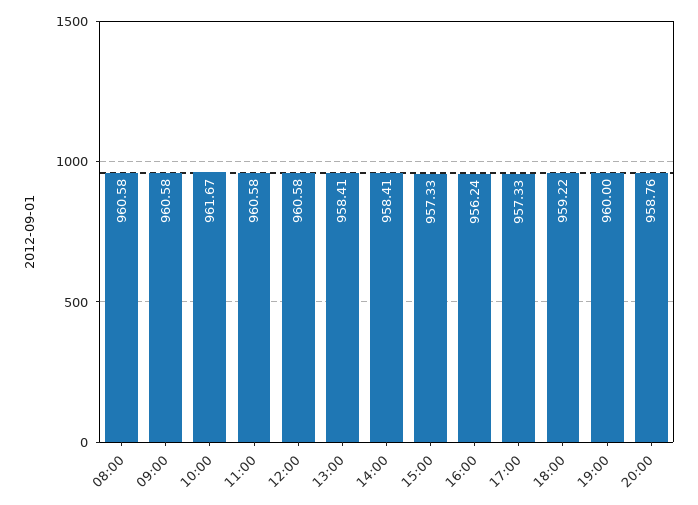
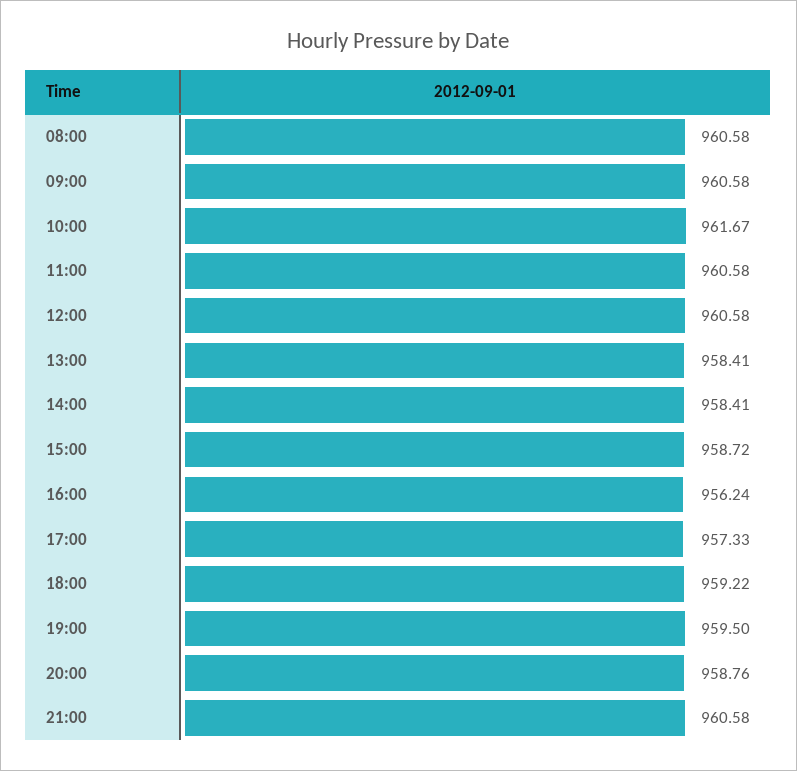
15:00: 957.33 -> 958.72
19:00: 960 -> 959.5
21:00: none -> 960.58

